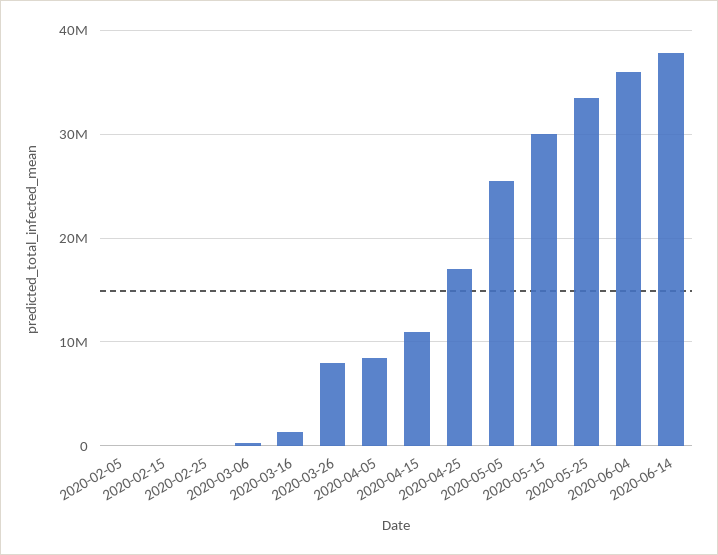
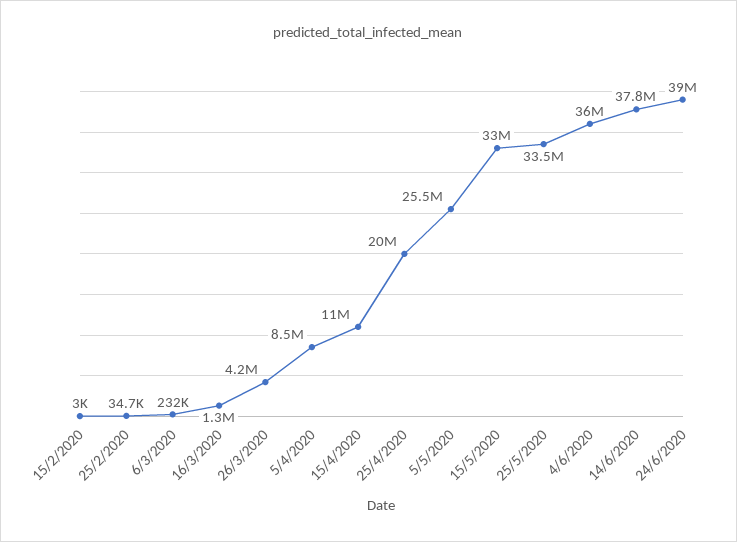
2020-02-05: 0 -> none
2020-03-26: 8000000 -> 4200000
2020-04-25: 17000000 -> 20000000
2020-05-15: 30000000 -> 33000000
24/6/2020: none -> 39000000

